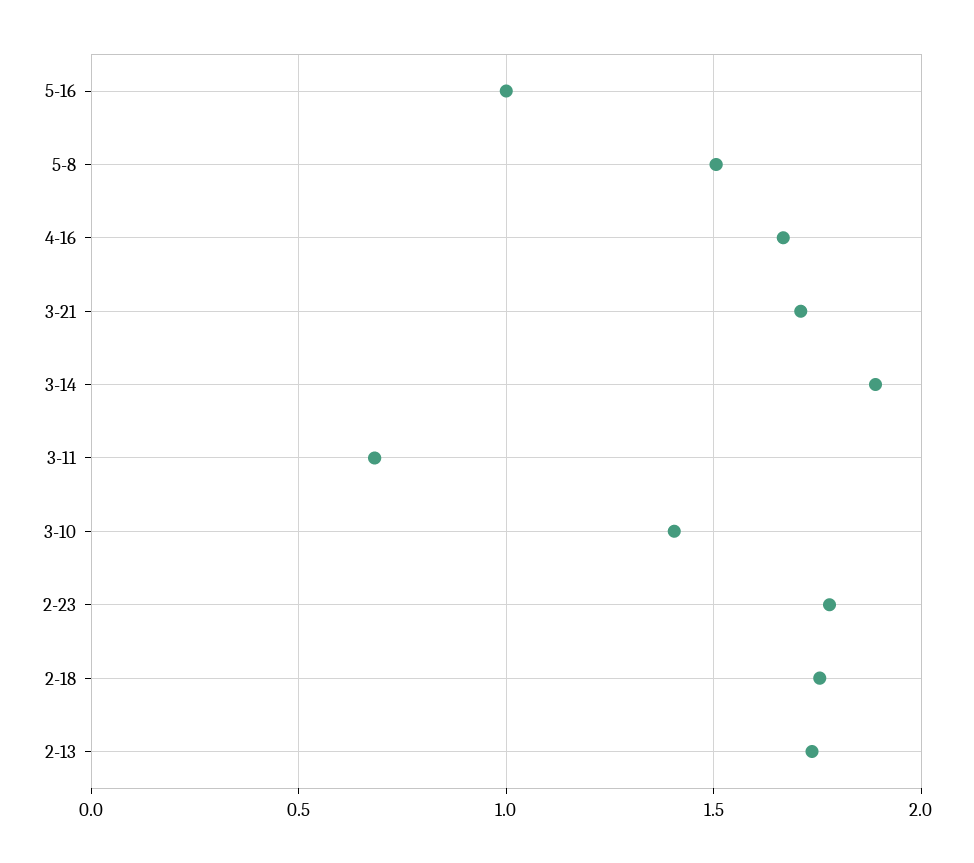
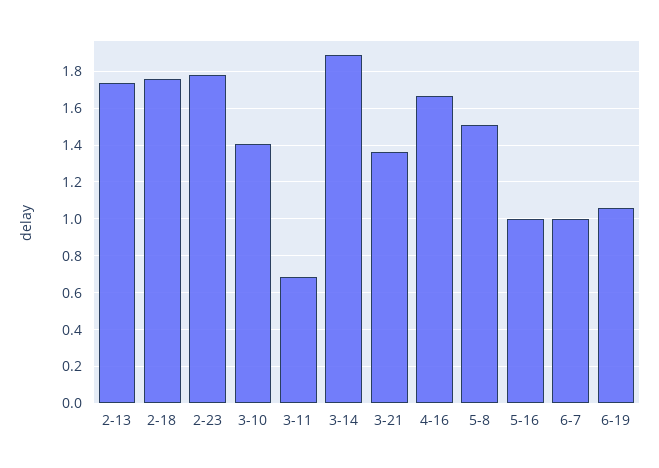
3-21: 1.7 -> 1.35
6-7: none -> 1
6-19: none -> 1.05

